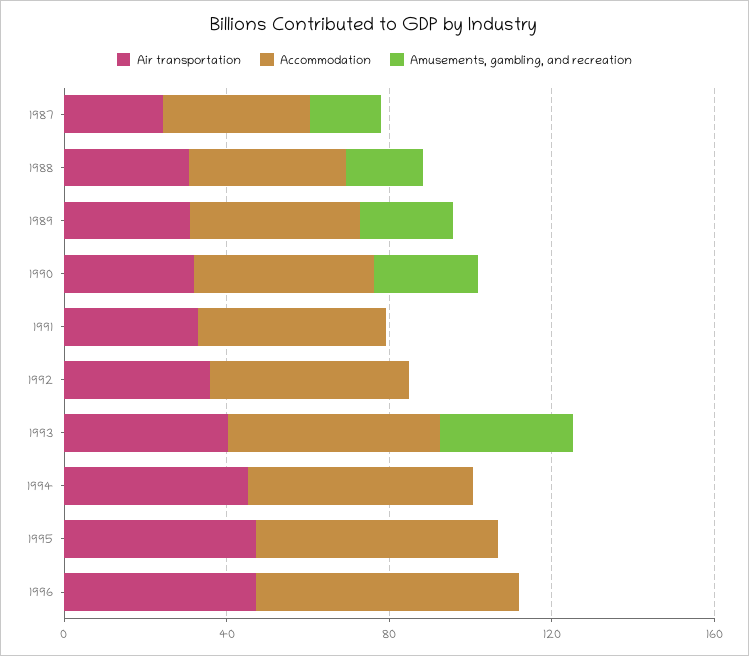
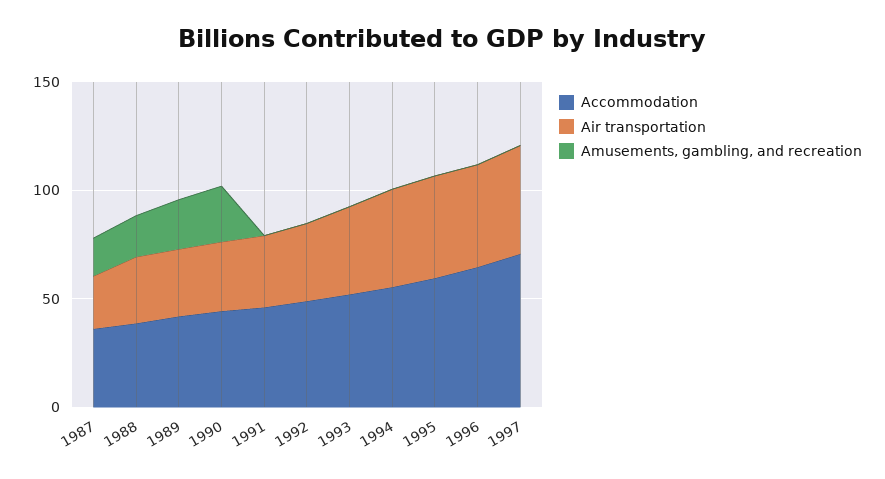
Amusements, gambling, and recreation, 1993: 30 -> 0
Accommodation, 1997: none -> 70
Air transportation, 1997: none -> 50
Amusements, gambling, and recreation, 1997: none -> 0

